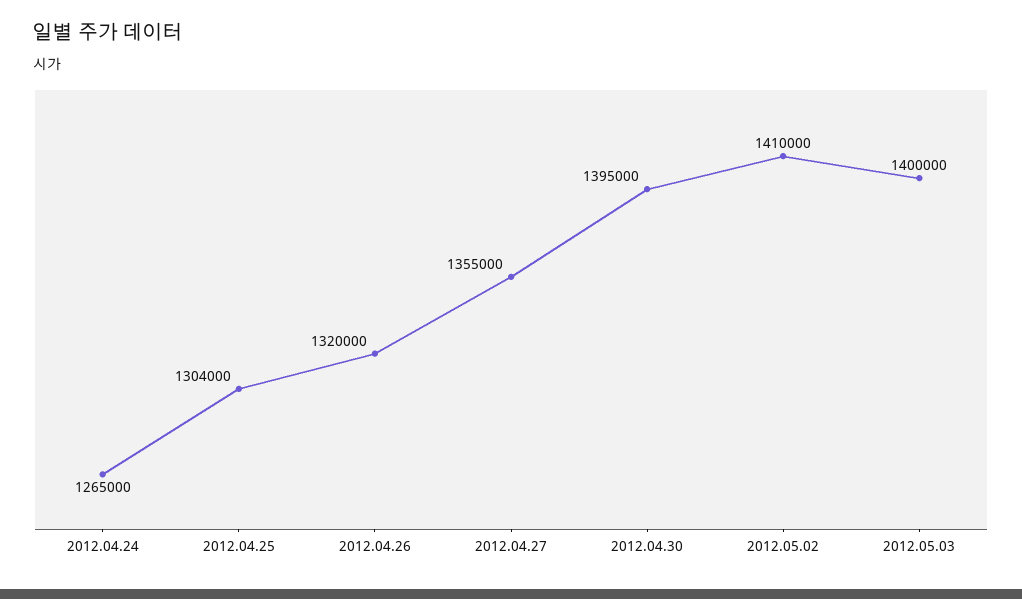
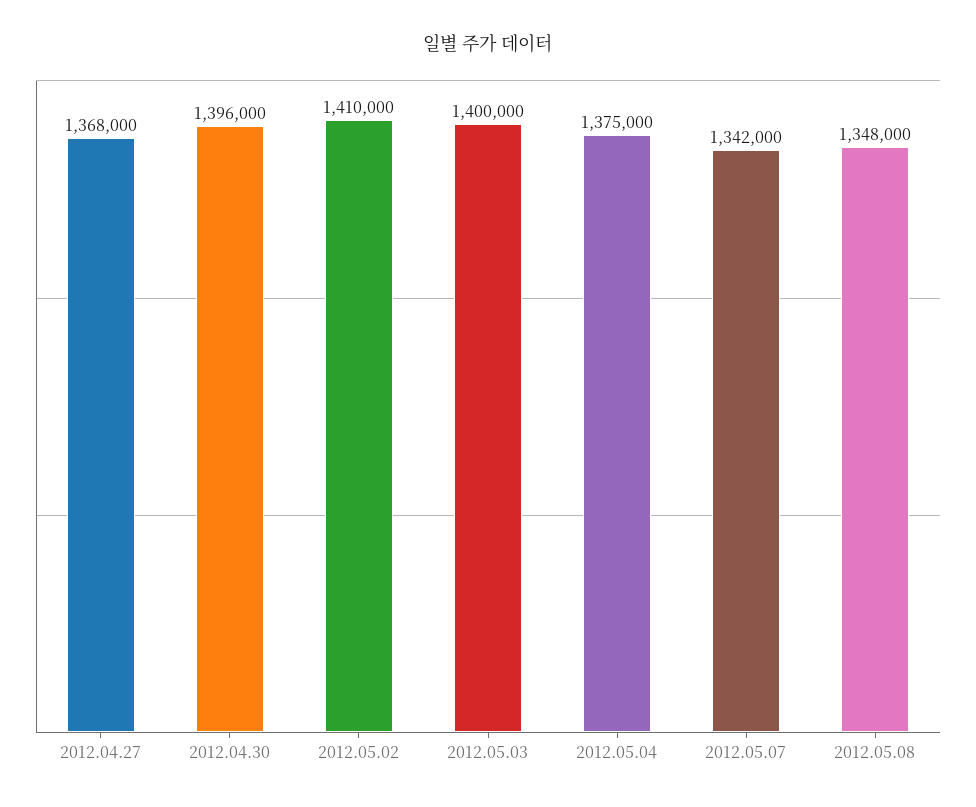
2012.04.24: 1265000 -> none
2012.04.25: 1304000 -> none
2012.04.26: 1320000 -> none
2012.04.27: 1355000 -> 1368000
2012.04.30: 1395000 -> 1396000
2012.05.04: none -> 1375000
2012.05.07: none -> 1342000
2012.05.08: none -> 1348000

